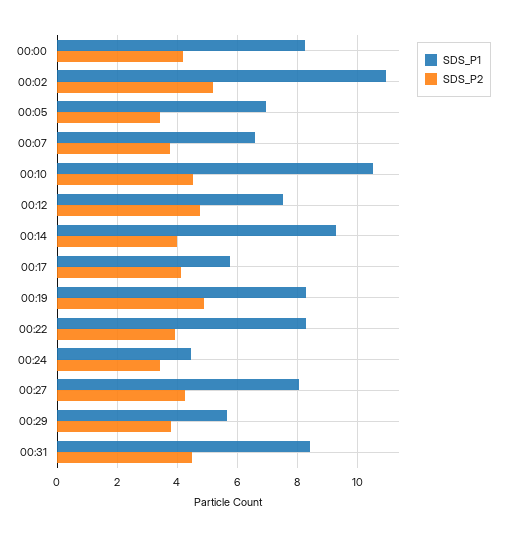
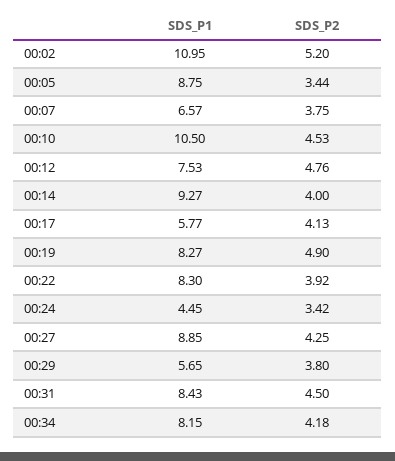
SDS_P1, 00:00: 8.2 -> none
SDS_P2, 00:00: 4.2 -> none
SDS_P1, 00:05: 7 -> 8.75
SDS_P1, 00:27: 8 -> 8.85
SDS_P1, 00:34: none -> 8.15
SDS_P2, 00:34: none -> 4.18

